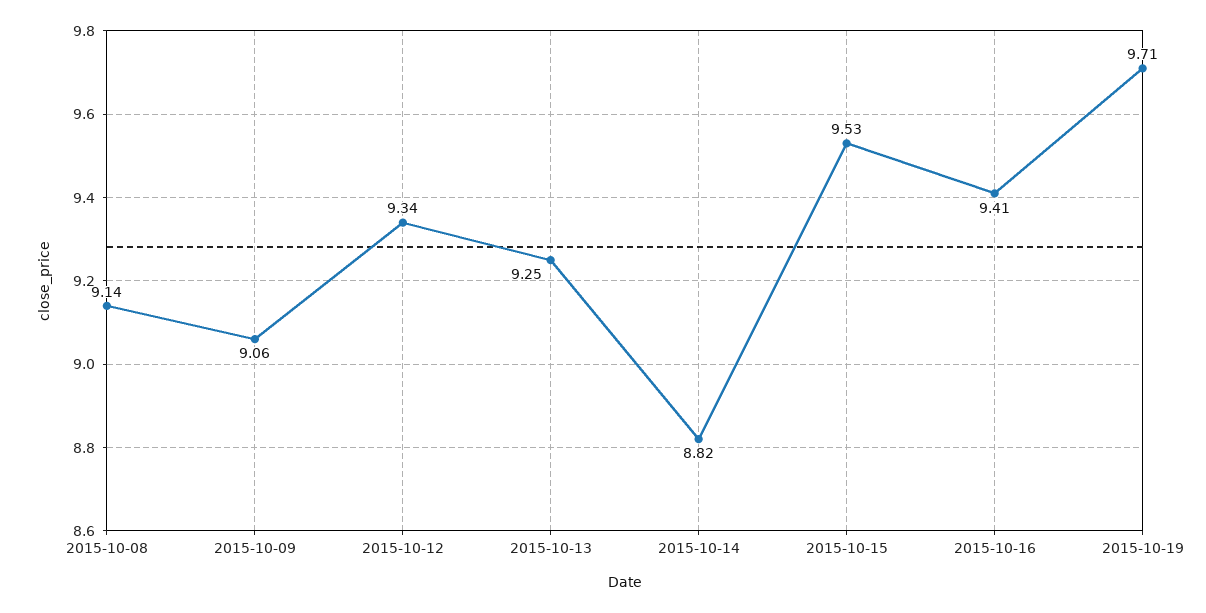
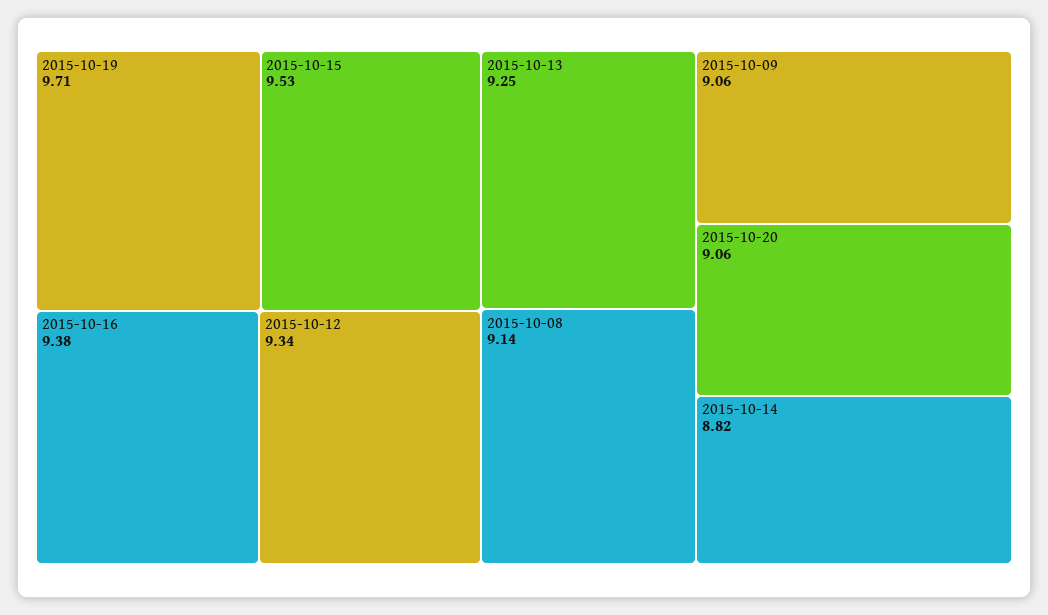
2015-10-16: 9.41 -> 9.38
2015-10-20: none -> 9.06

